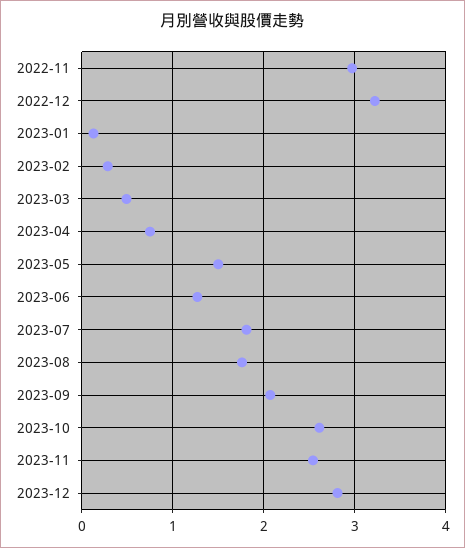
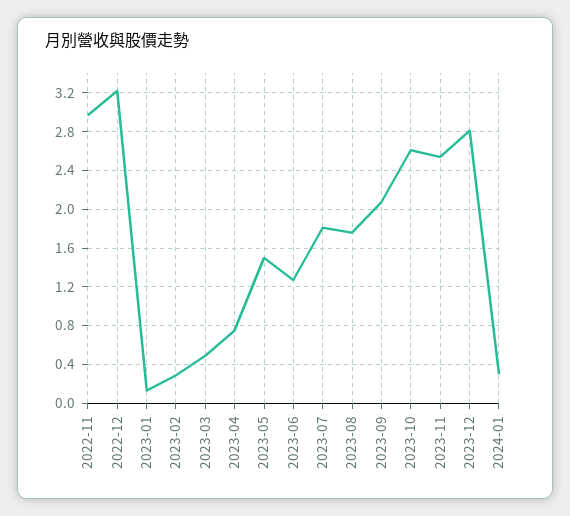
2024-01: none -> 0.3

